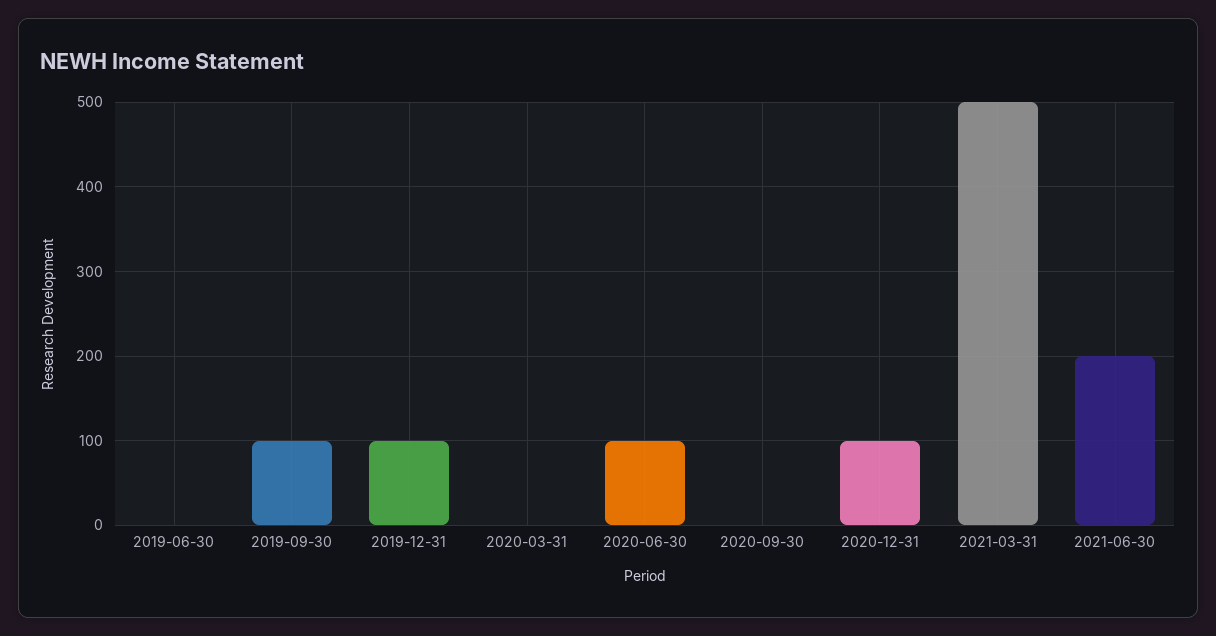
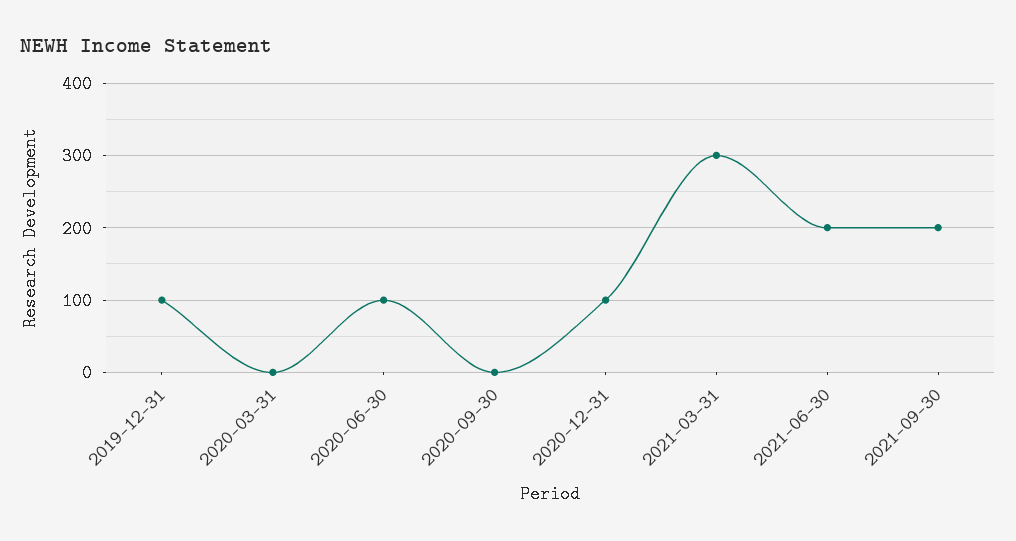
2019-06-30: 0 -> none
2019-09-30: 100 -> none
2021-03-31: 500 -> 300
2021-09-30: none -> 200

